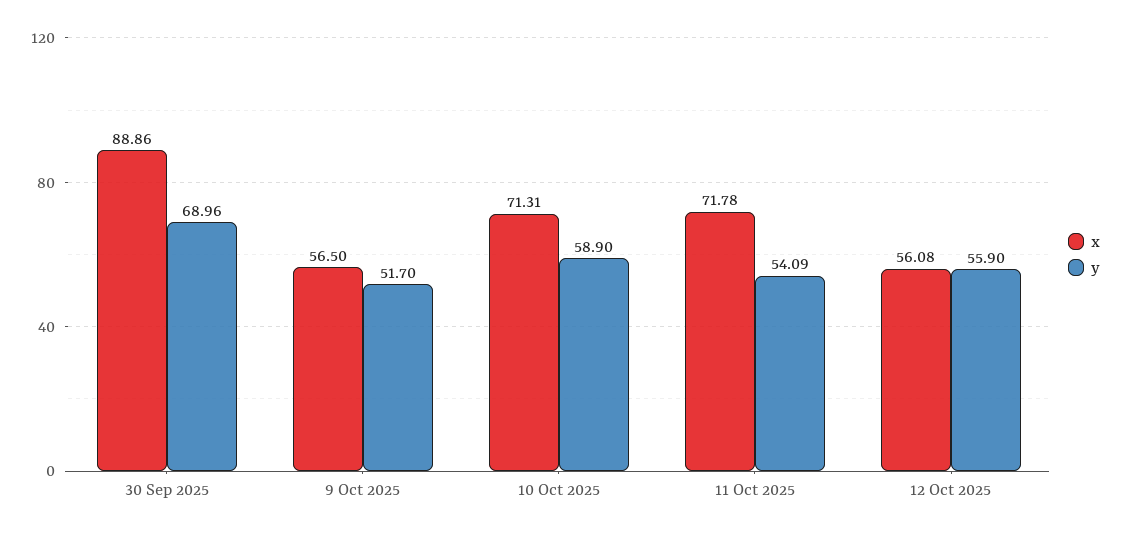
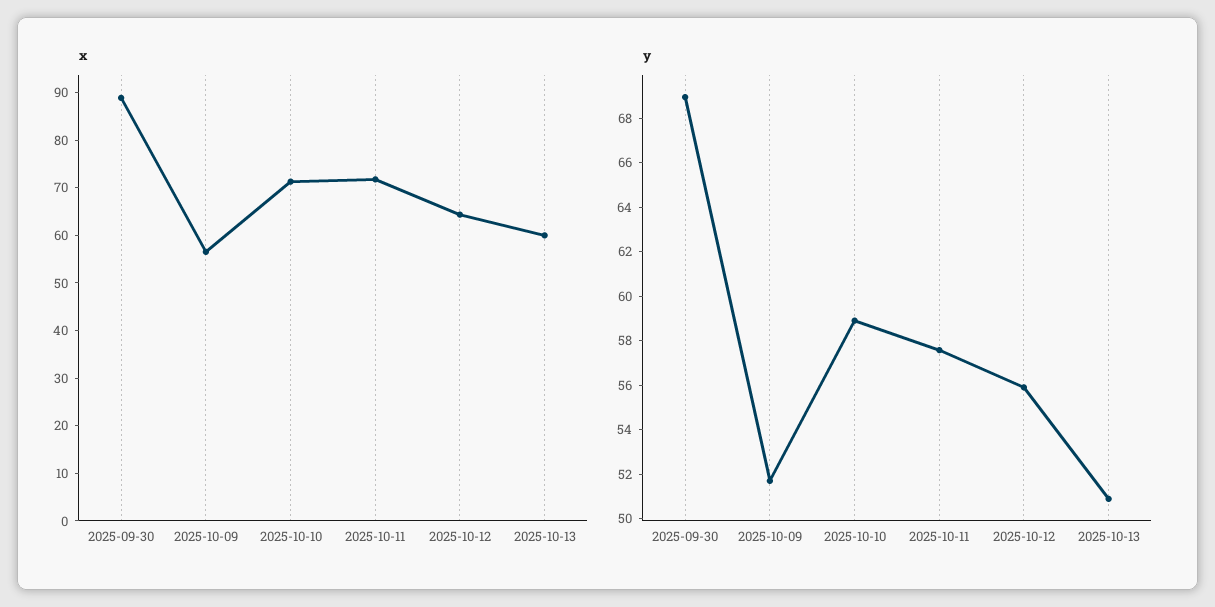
y, 11 Oct 2025: 54.09 -> 57.5
x, 12 Oct 2025: 56.08 -> 64
x, 2025-10-13: none -> 60
y, 2025-10-13: none -> 51

